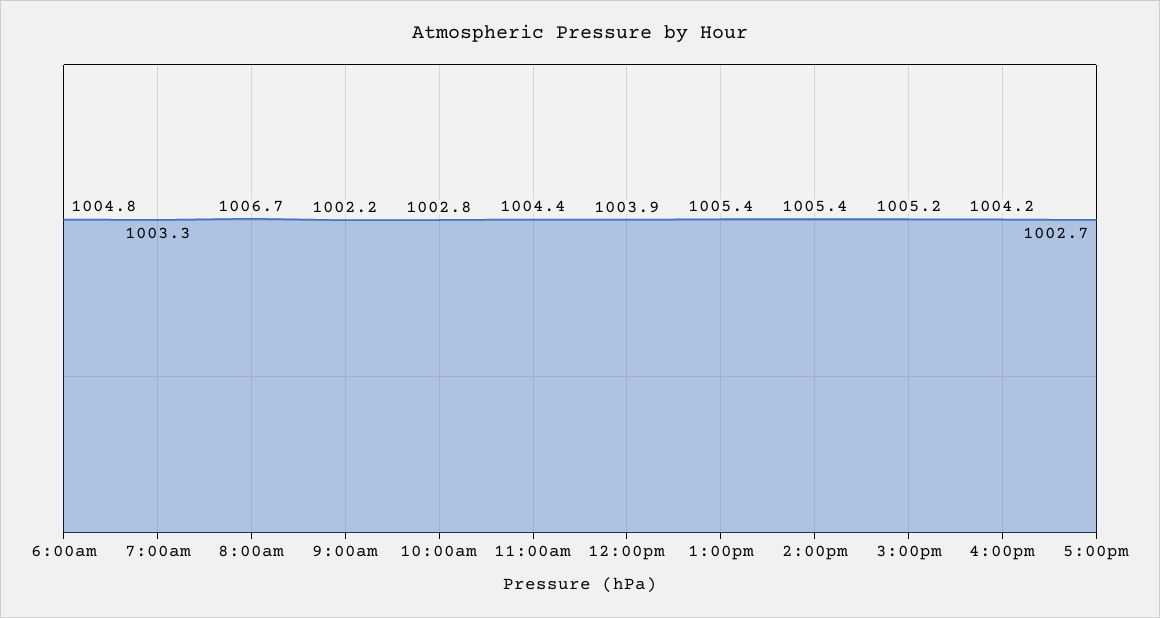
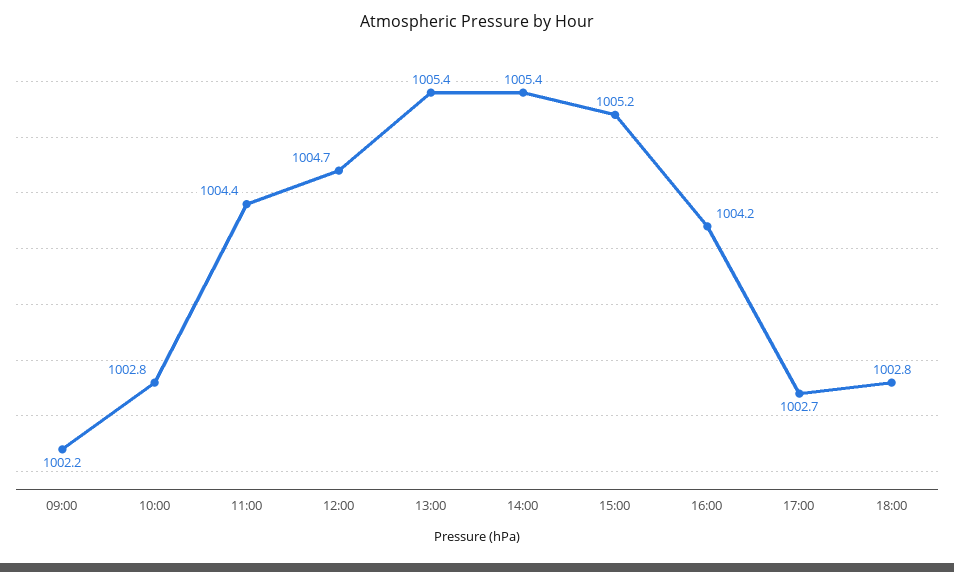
6:00am: 1004.8 -> none
7:00am: 1003.3 -> none
8:00am: 1006.7 -> none
12:00pm: 1003.9 -> 1004.7
18:00: none -> 1002.8

